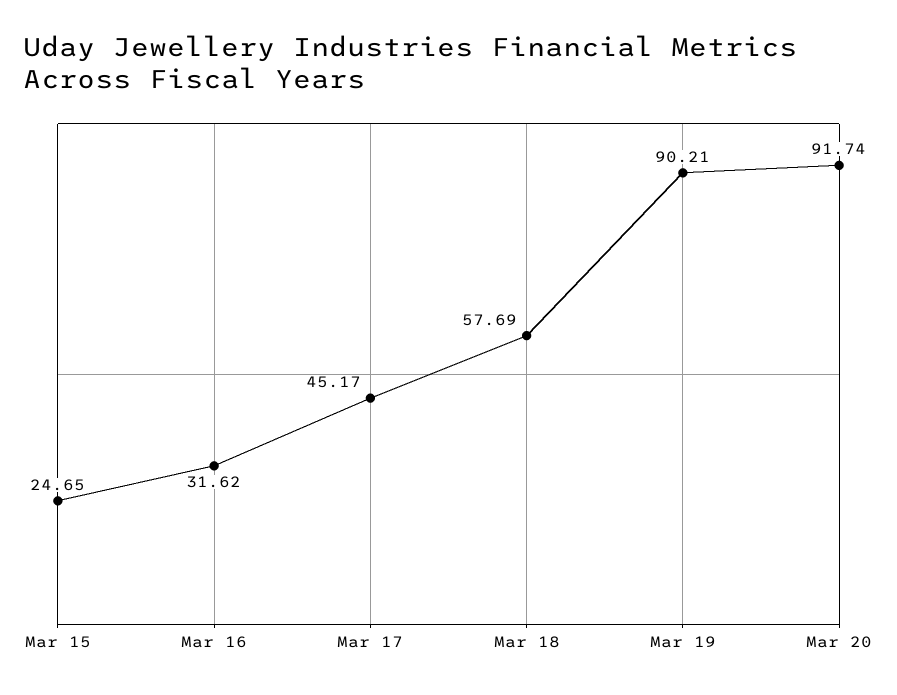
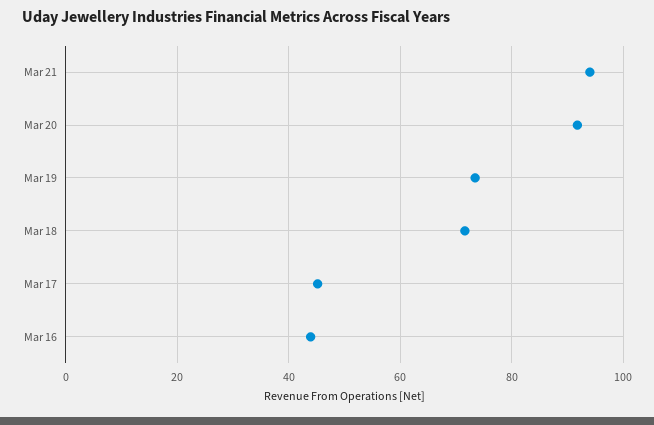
Mar 15: 24.65 -> none
Mar 16: 31.62 -> 44
Mar 18: 57.69 -> 72
Mar 19: 90.21 -> 74
Mar 21: none -> 94

